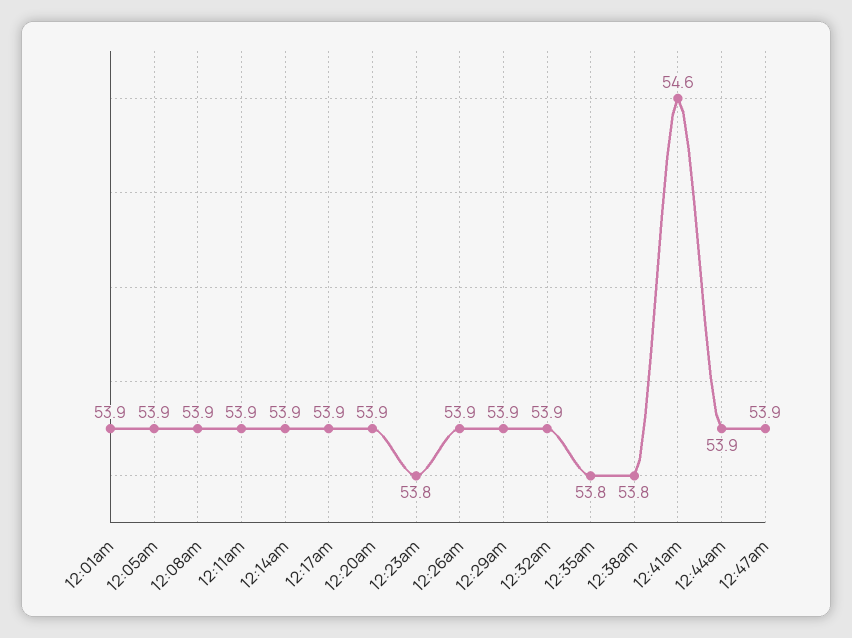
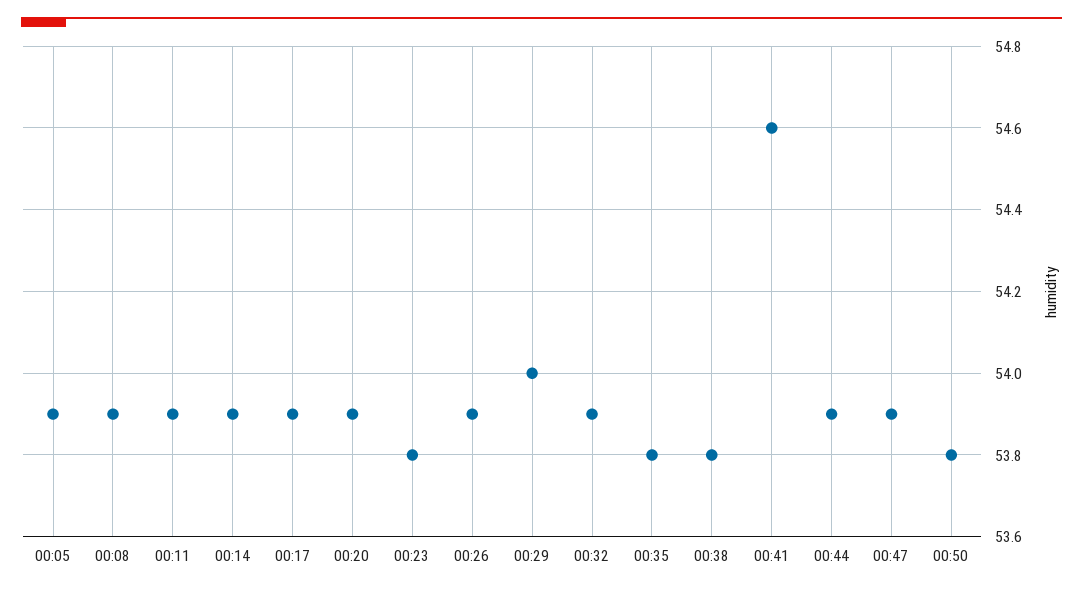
12:01am: 53.9 -> none
12:29am: 53.9 -> 54
00:50: none -> 53.8

